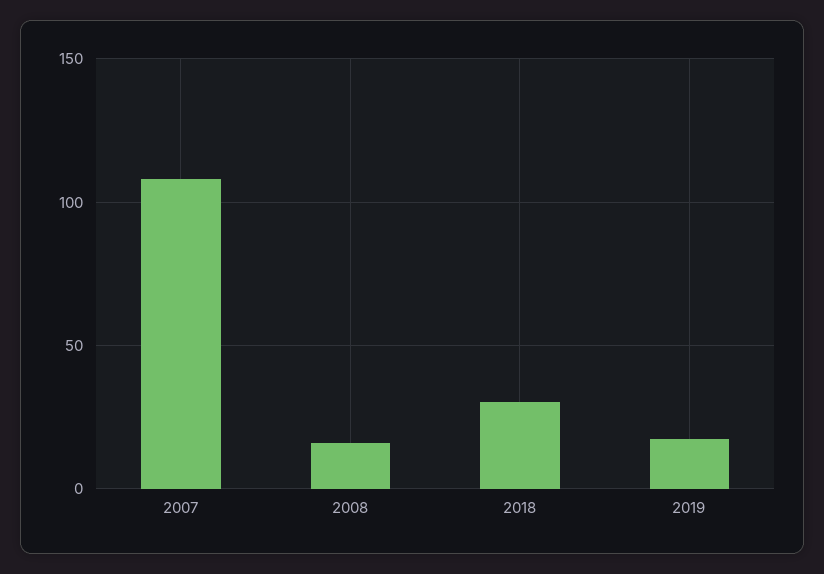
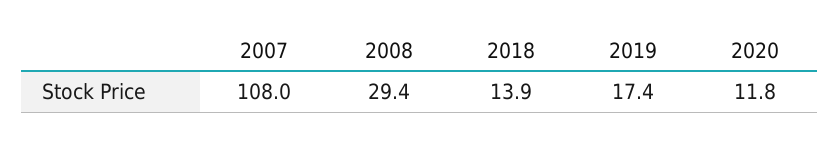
2008: 15 -> 29.4
2018: 30 -> 13.9
2020: none -> 11.8

